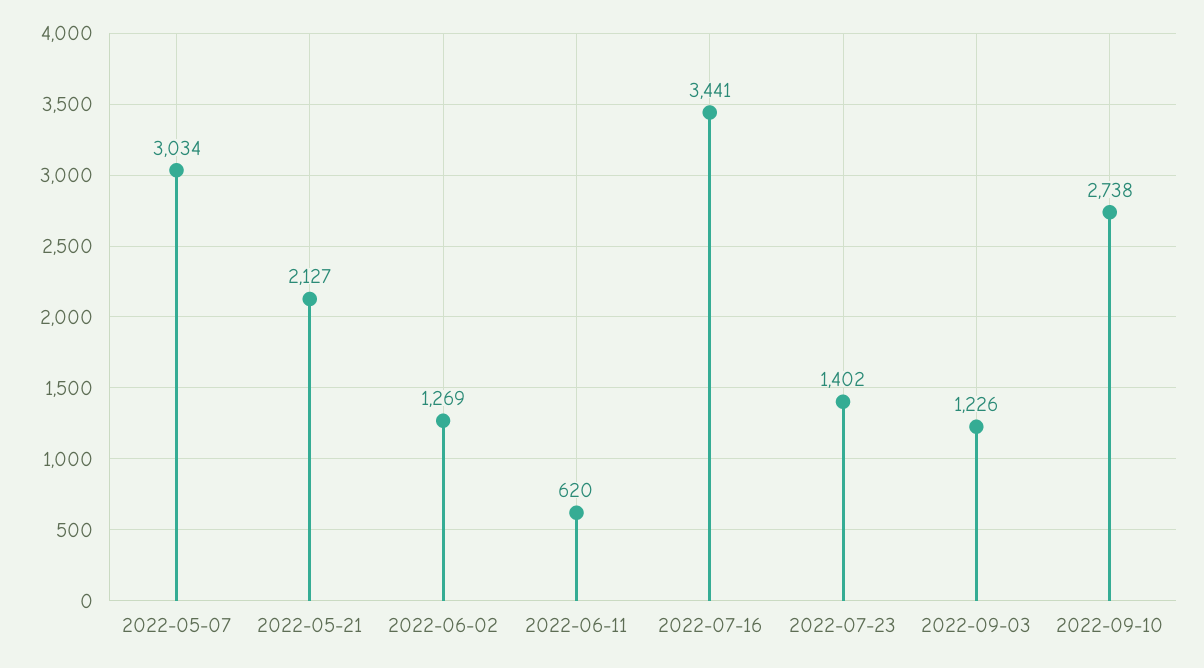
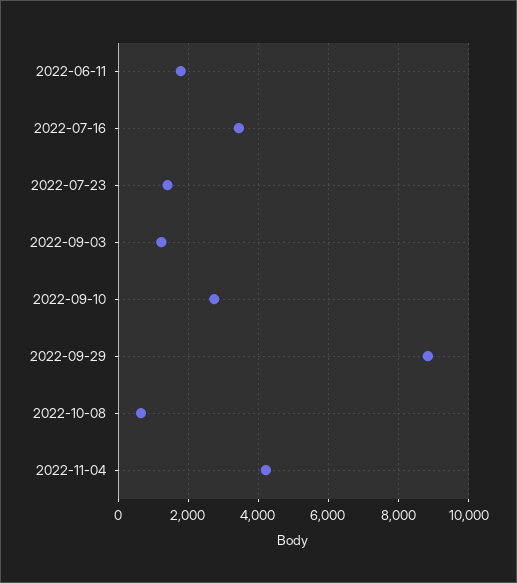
2022-05-07: 3034 -> none
2022-05-21: 2127 -> none
2022-06-02: 1269 -> none
2022-06-11: 620 -> 1800
2022-09-29: none -> 8800
2022-10-08: none -> 600
2022-11-04: none -> 4200

